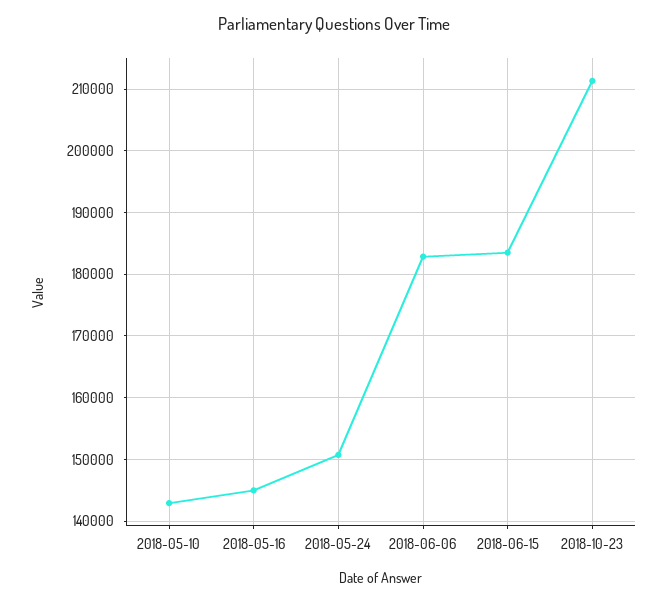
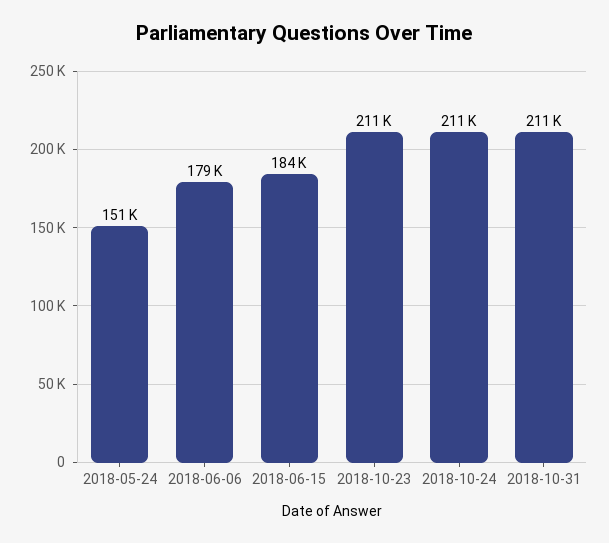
2018-05-10: 143000 -> none
2018-05-16: 145000 -> none
2018-06-06: 183000 -> 179000
2018-10-24: none -> 211000
2018-10-31: none -> 211000

